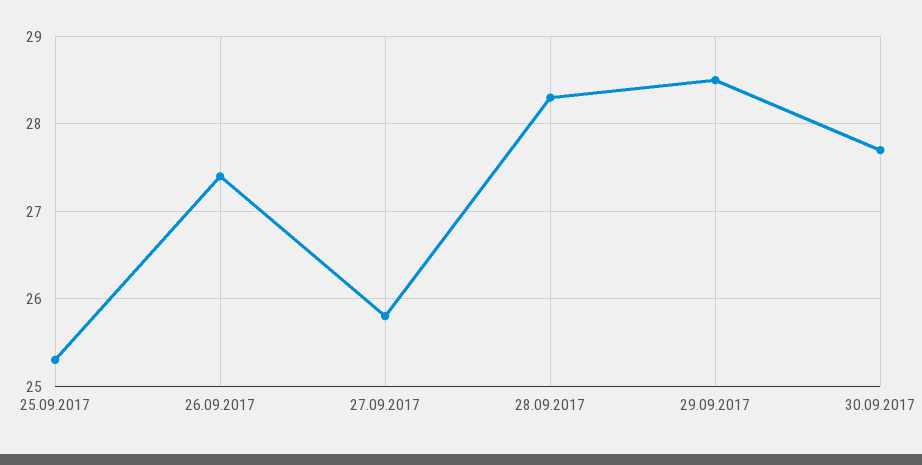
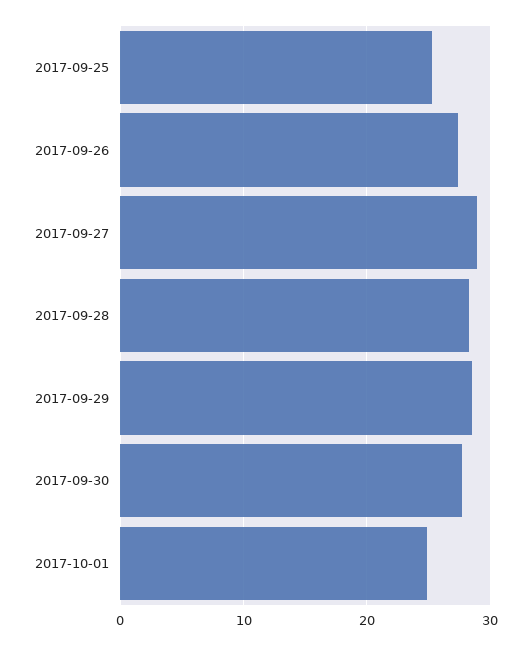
27.09.2017: 25.8 -> 29
2017-10-01: none -> 25

